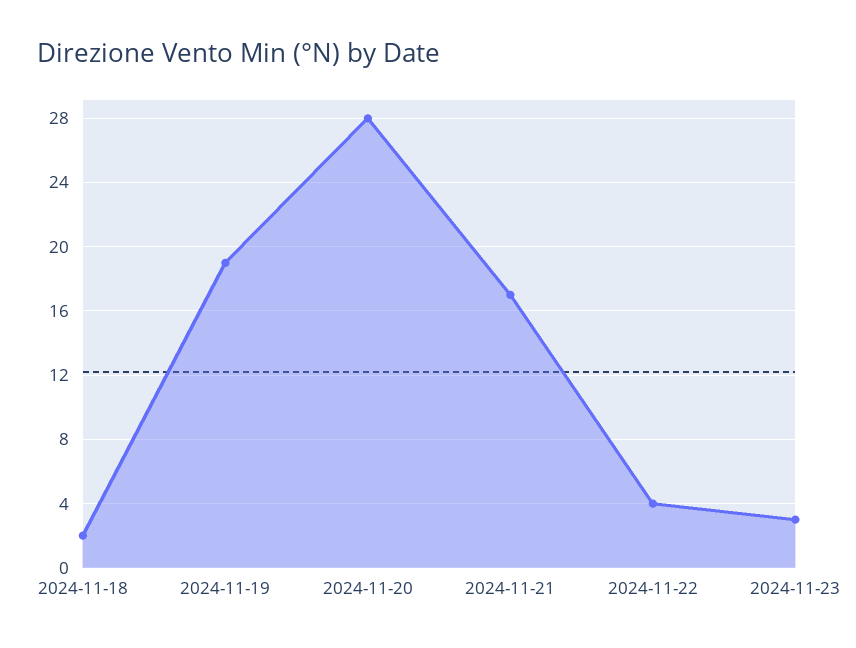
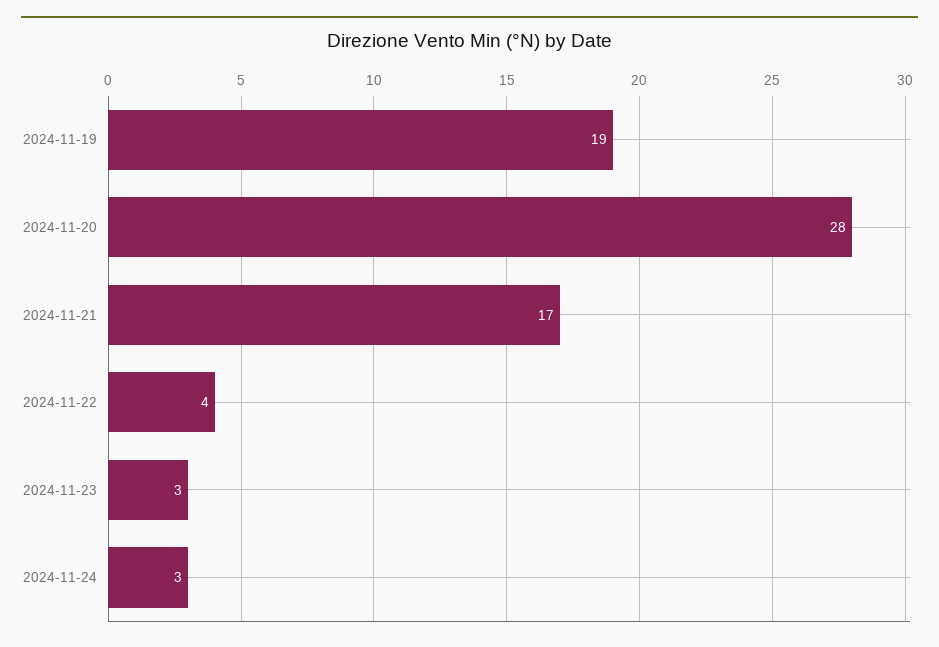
2024-11-18: 2 -> none
2024-11-24: none -> 3

